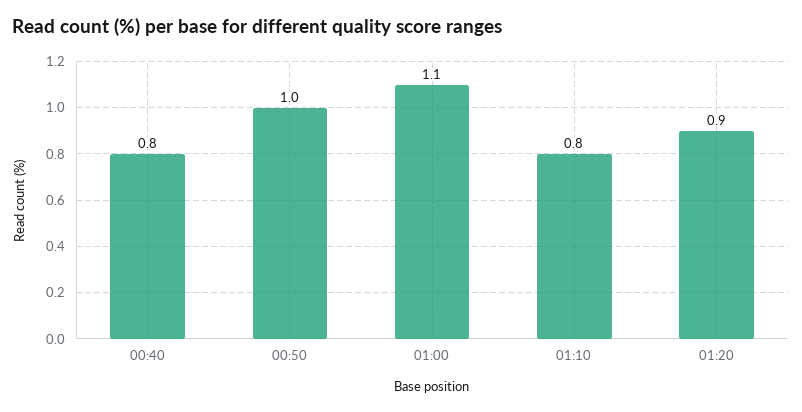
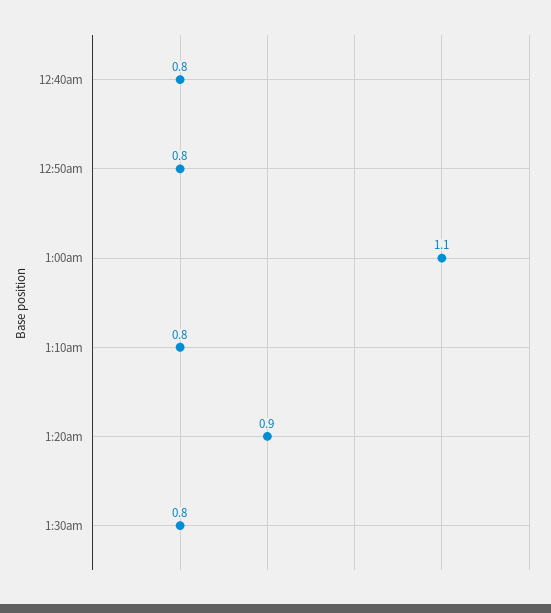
00:50: 1 -> 0.8
1:30am: none -> 0.8

